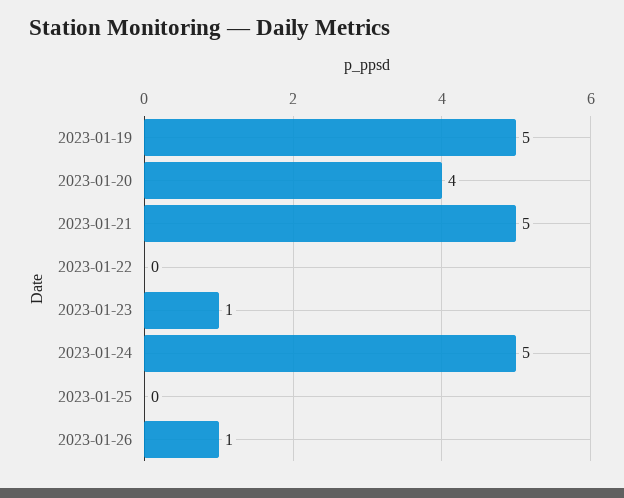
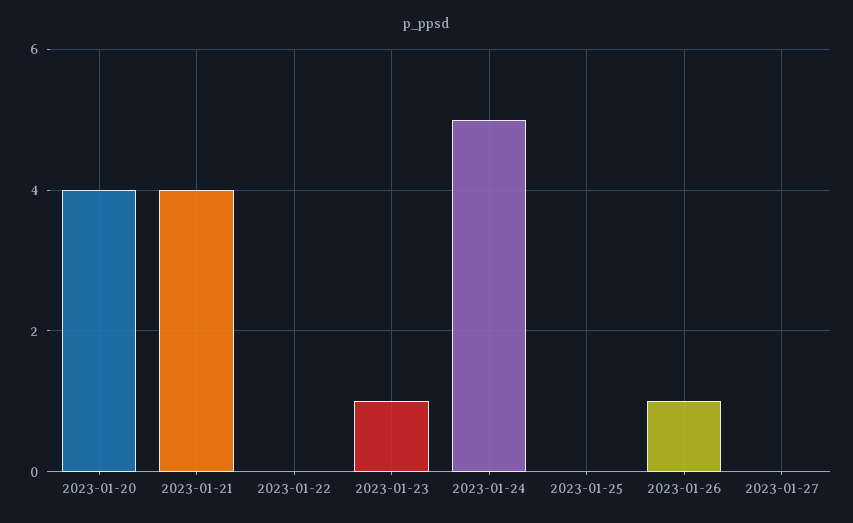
2023-01-19: 5 -> none
2023-01-21: 5 -> 4
2023-01-27: none -> 0

